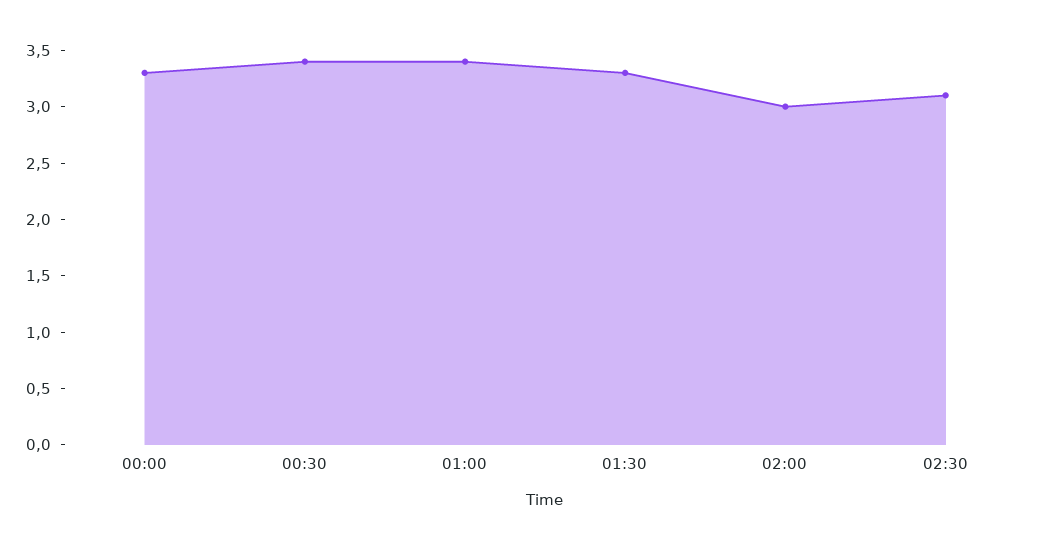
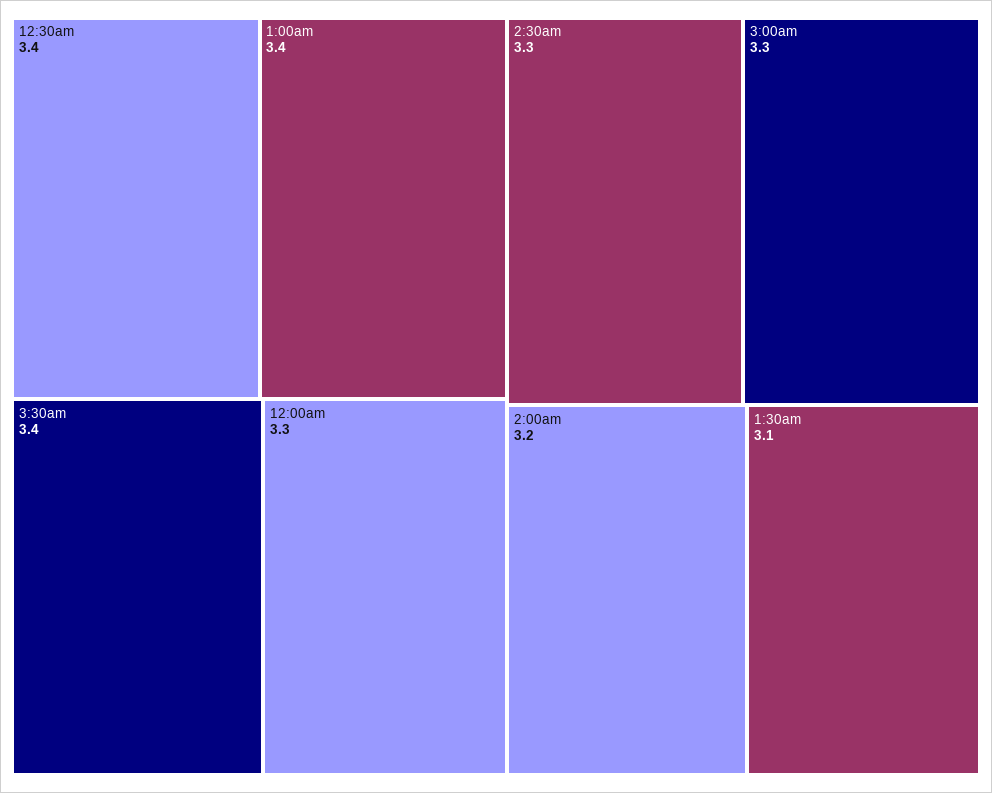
01:30: 3.3 -> 3.1
02:00: 3 -> 3.2
02:30: 3.1 -> 3.3
3:30am: none -> 3.4
3:00am: none -> 3.3

